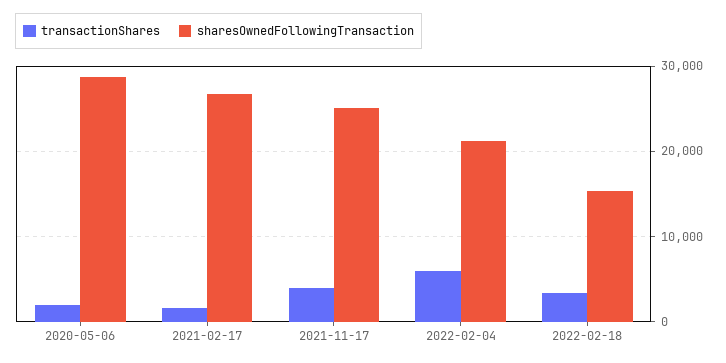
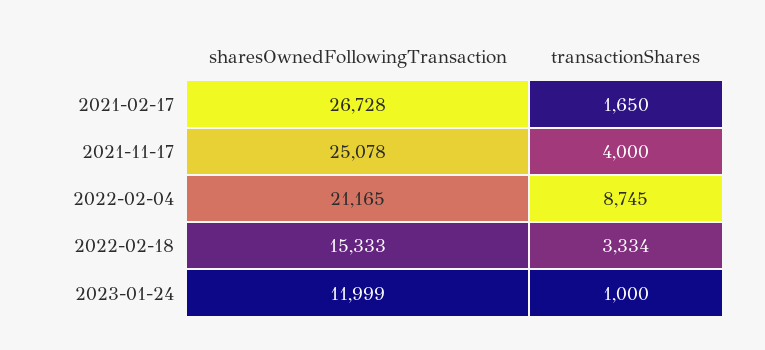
transactionShares, 2020-05-06: 2000 -> none
sharesOwnedFollowingTransaction, 2020-05-06: 29000 -> none
transactionShares, 2022-02-04: 6000 -> 8745
sharesOwnedFollowingTransaction, 2023-01-24: none -> 11999
transactionShares, 2023-01-24: none -> 1000

